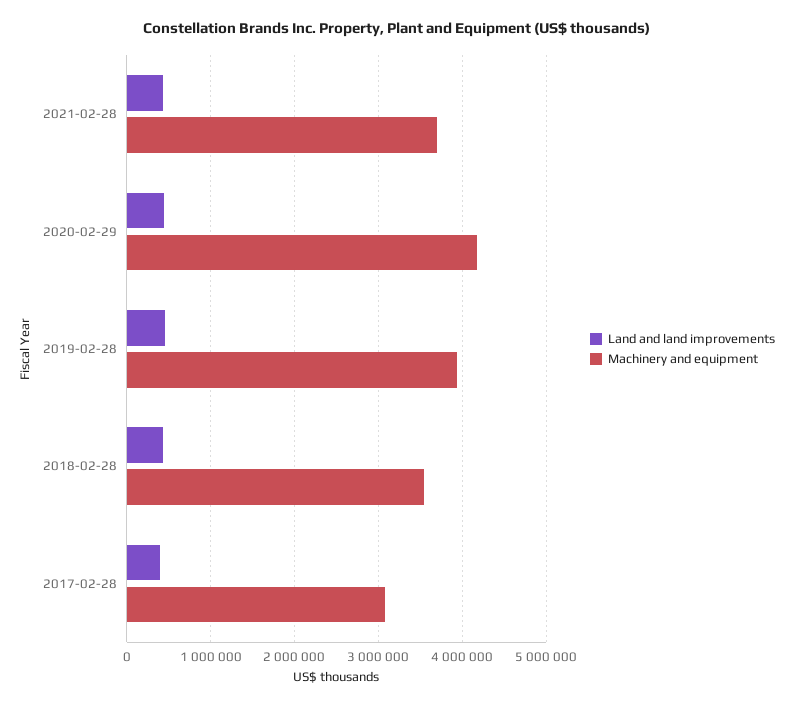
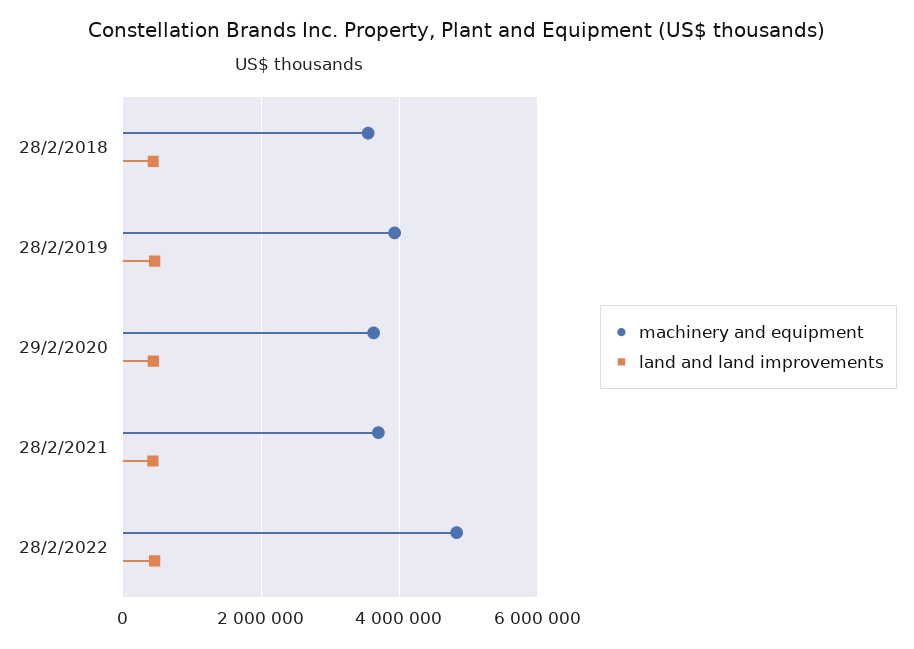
Machinery and equipment, 2020-02-29: 4200000 -> 3600000
Land and land improvements, 2017-02-28: 400000 -> none
Machinery and equipment, 2017-02-28: 3100000 -> none
Machinery and equipment, 28/2/2022: none -> 4800000
Land and land improvements, 28/2/2022: none -> 400000

